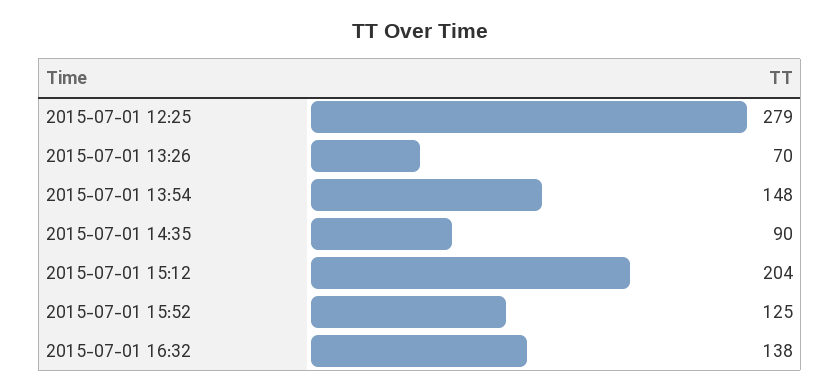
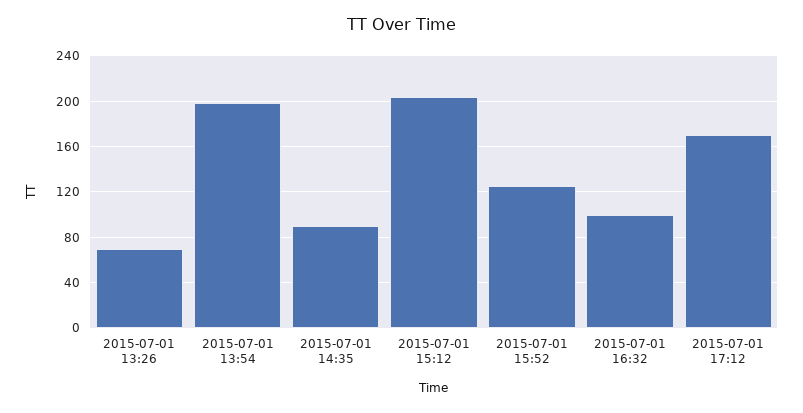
2015-07-01 12:25: 279 -> none
2015-07-01 13:54: 148 -> 200
2015-07-01 16:32: 138 -> 100
2015-07-01 17:12: none -> 170

